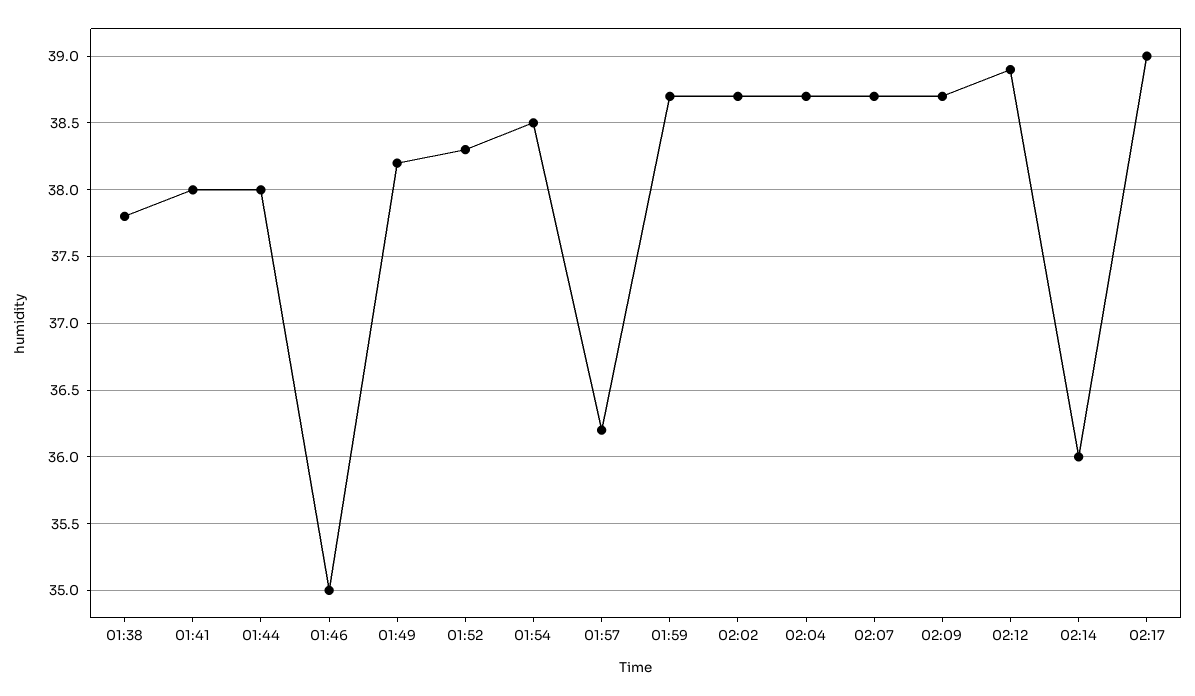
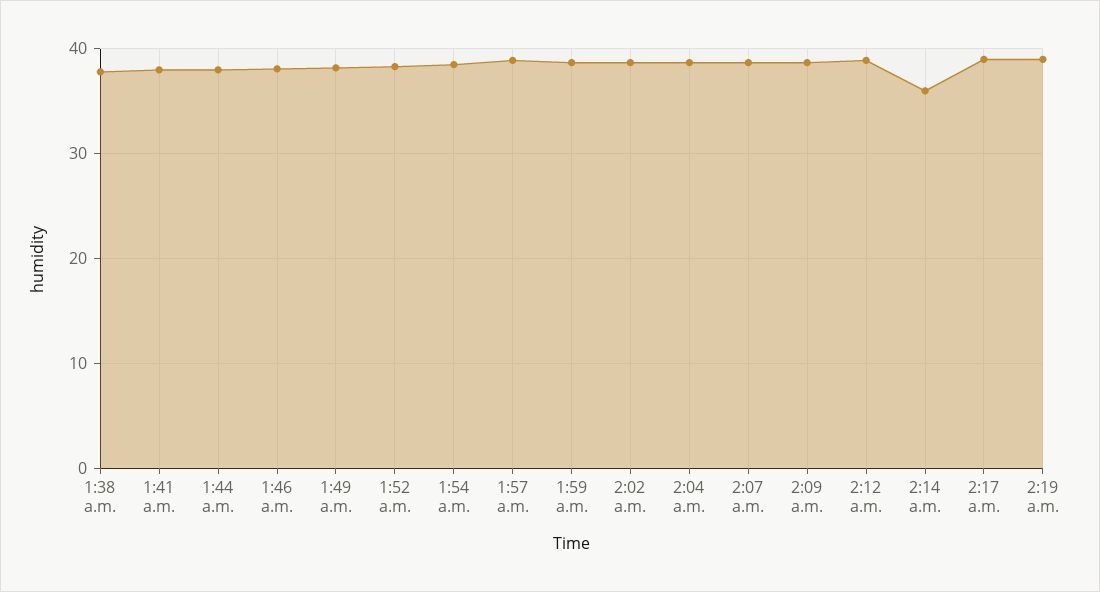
01:46: 35 -> 38
01:57: 36.2 -> 39
2:19 a.m.: none -> 39

